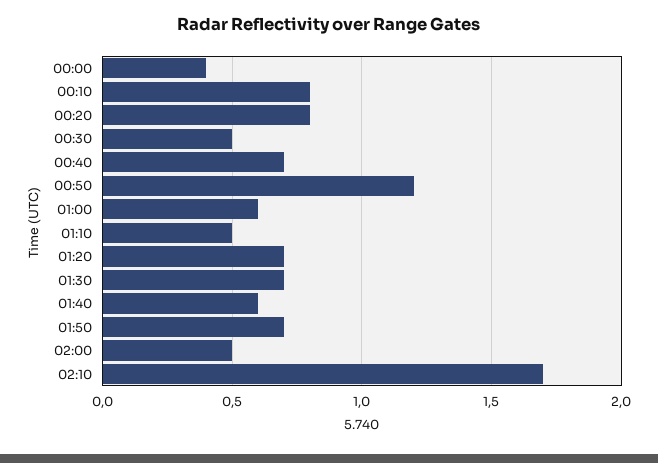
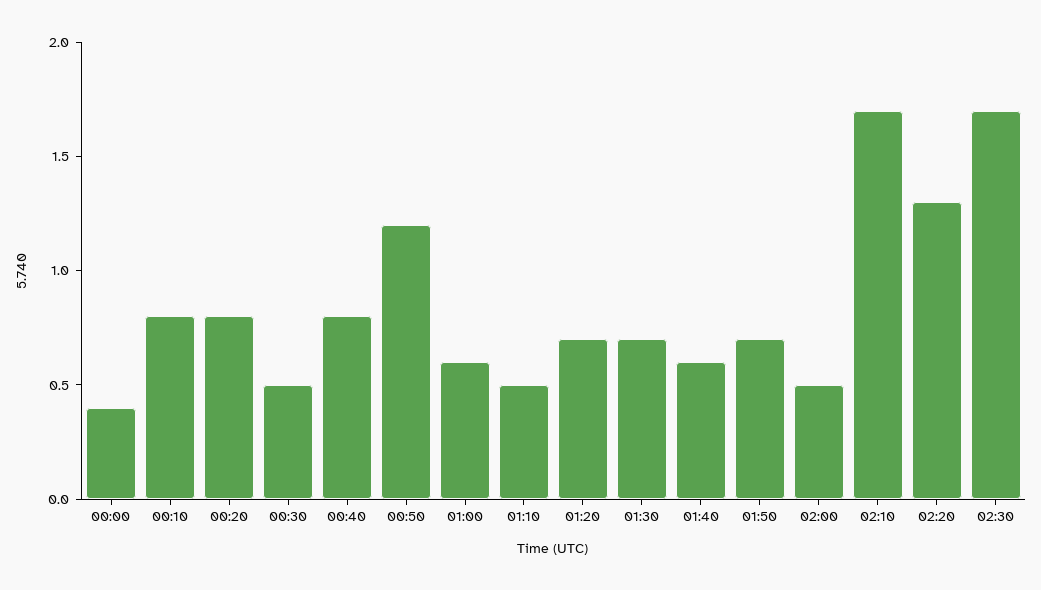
00:40: 0.7 -> 0.8
02:20: none -> 1.3
02:30: none -> 1.7

